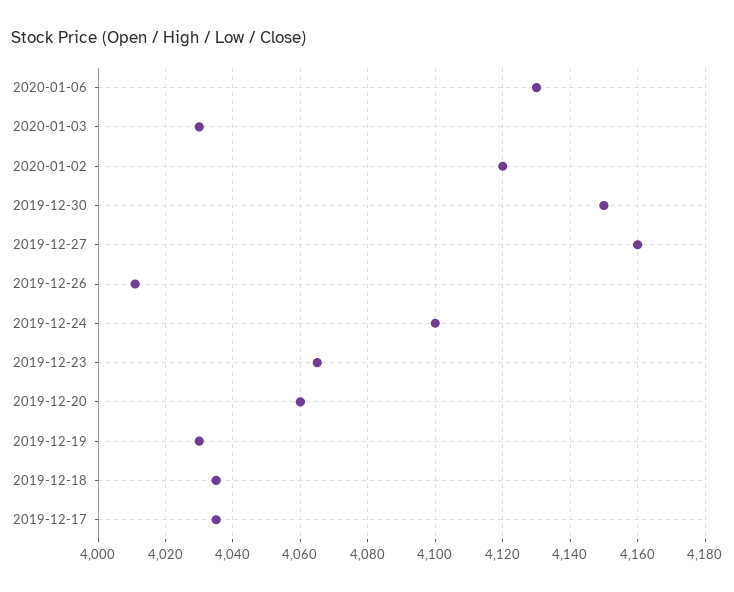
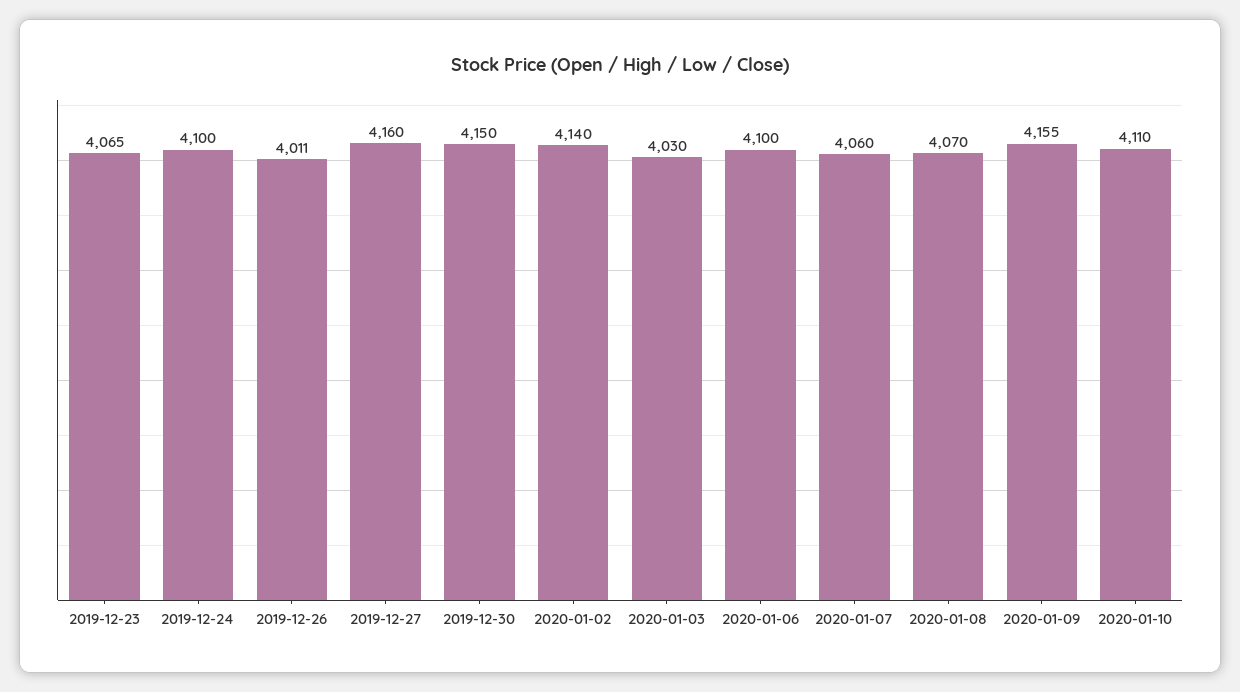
2020-01-06: 4130 -> 4100
2020-01-02: 4120 -> 4140
2019-12-20: 4060 -> none
2019-12-19: 4030 -> none
2019-12-18: 4035 -> none
2019-12-17: 4035 -> none
2020-01-07: none -> 4060
2020-01-08: none -> 4070
2020-01-09: none -> 4155
2020-01-10: none -> 4110

